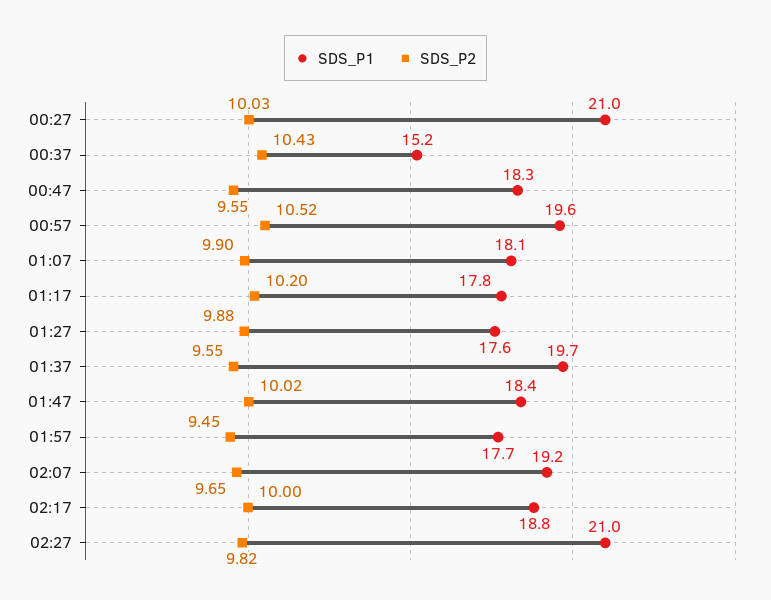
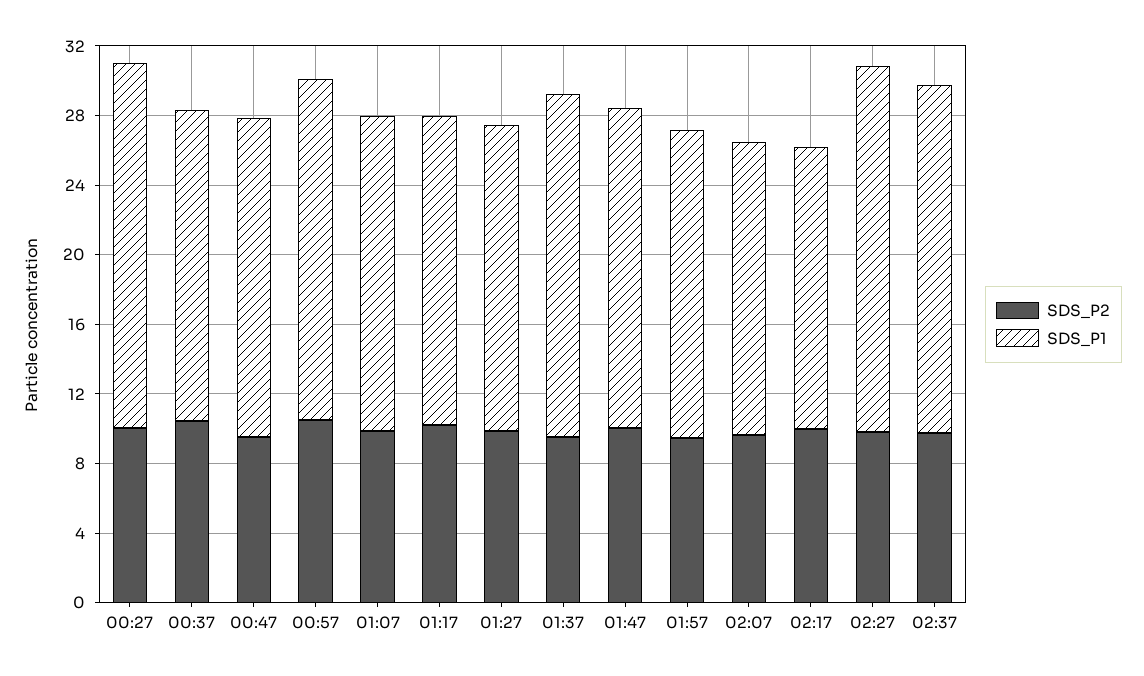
SDS_P1, 00:37: 15.2 -> 18
SDS_P1, 02:07: 19.2 -> 17
SDS_P1, 02:17: 18.8 -> 16
SDS_P2, 02:37: none -> 10
SDS_P1, 02:37: none -> 20

